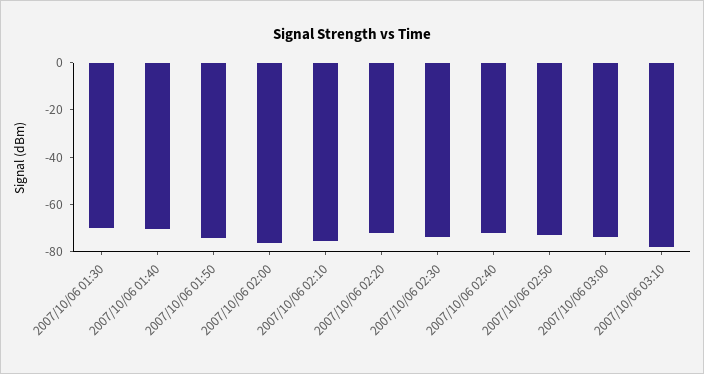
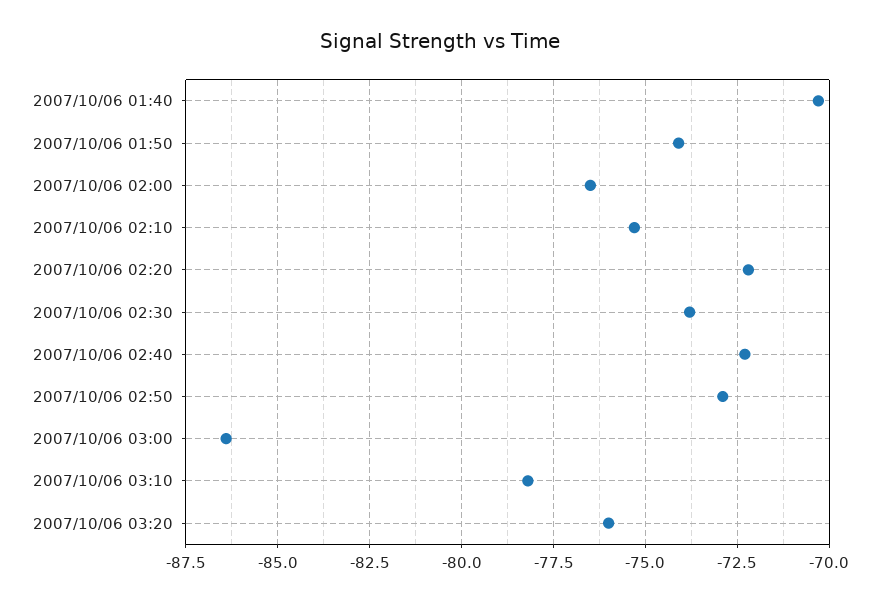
2007/10/06 01:30: -70 -> none
2007/10/06 03:00: -75 -> -86.5
2007/10/06 03:20: none -> -76

